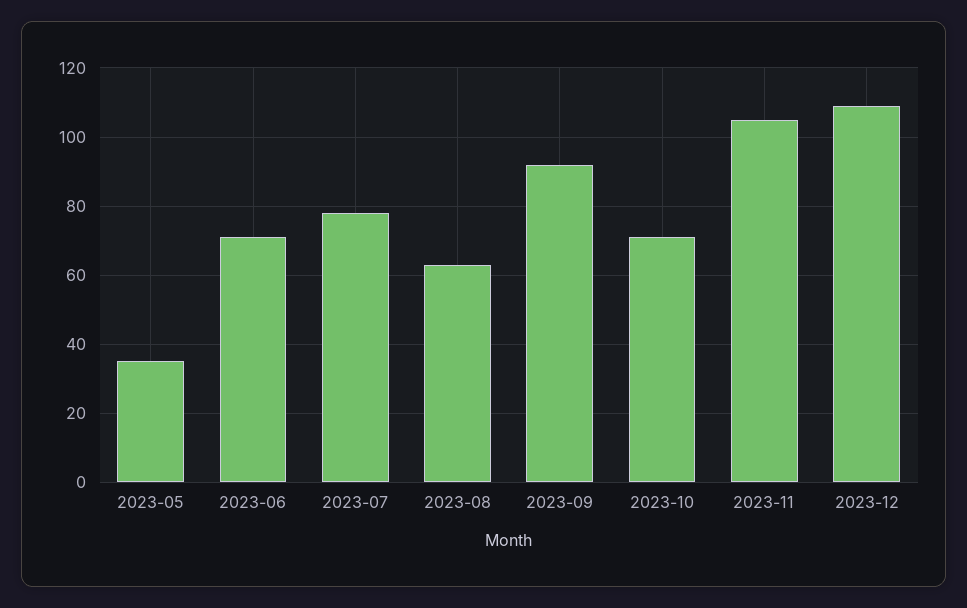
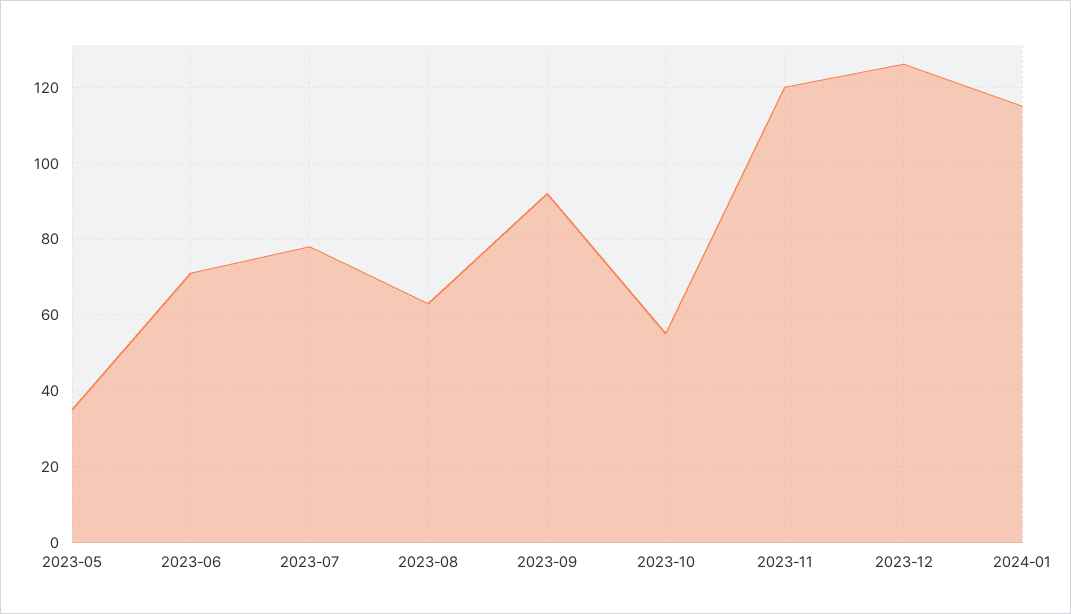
2023-10: 70 -> 55
2023-11: 105 -> 120
2023-12: 110 -> 125
2024-01: none -> 115

